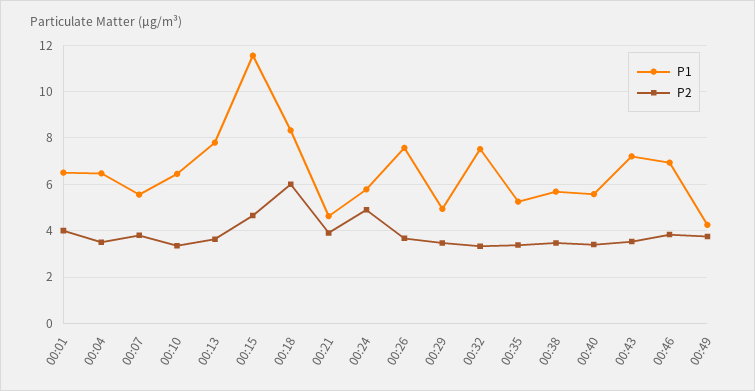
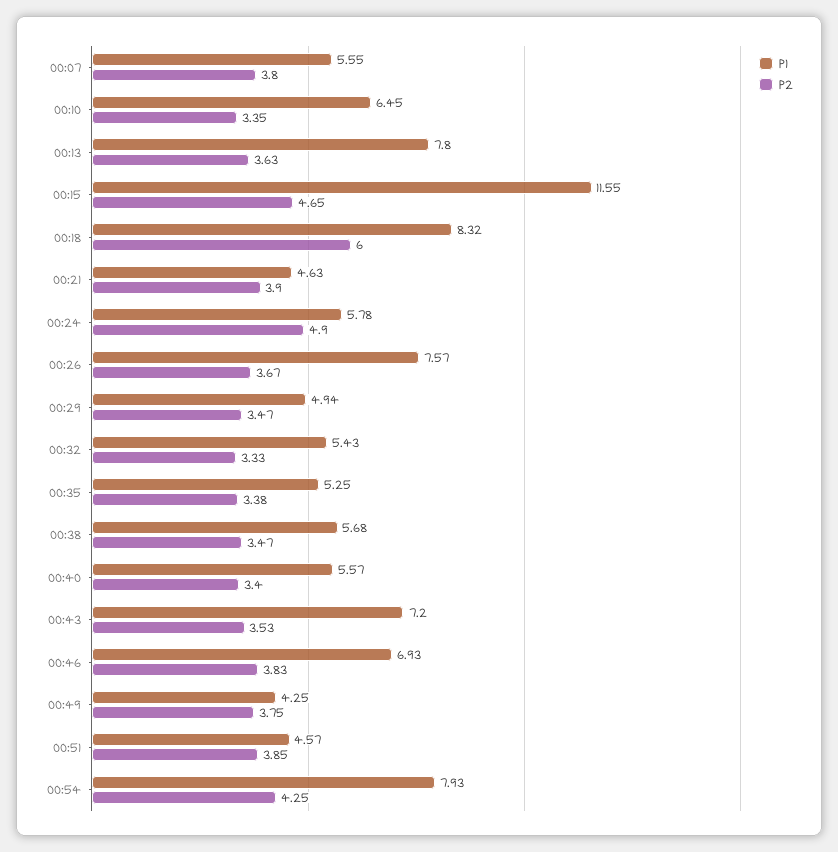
P1, 00:01: 6.5 -> none
P2, 00:01: 4 -> none
P1, 00:04: 6.5 -> none
P2, 00:04: 3.5 -> none
P1, 00:32: 7.5 -> 5.43
P1, 00:51: none -> 4.57
P2, 00:51: none -> 3.85
P1, 00:54: none -> 7.93
P2, 00:54: none -> 4.25

